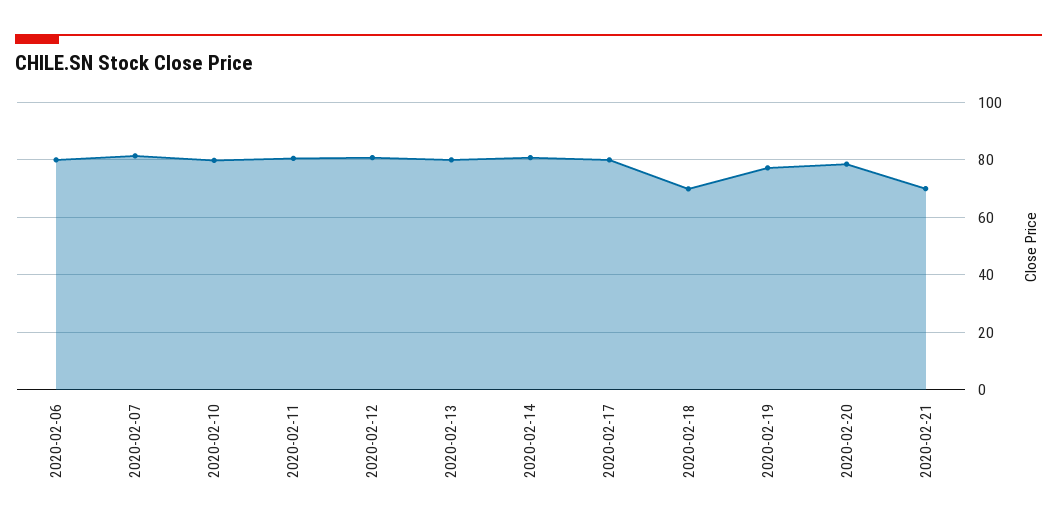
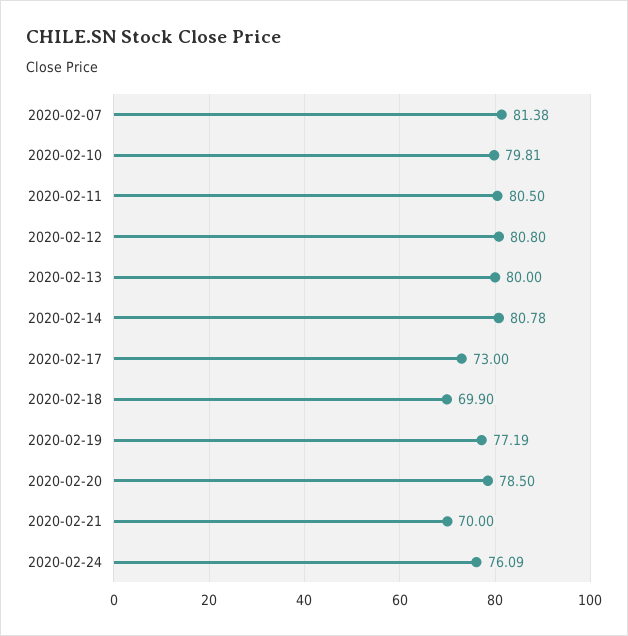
2020-02-06: 80 -> none
2020-02-17: 80 -> 73
2020-02-24: none -> 76.09

